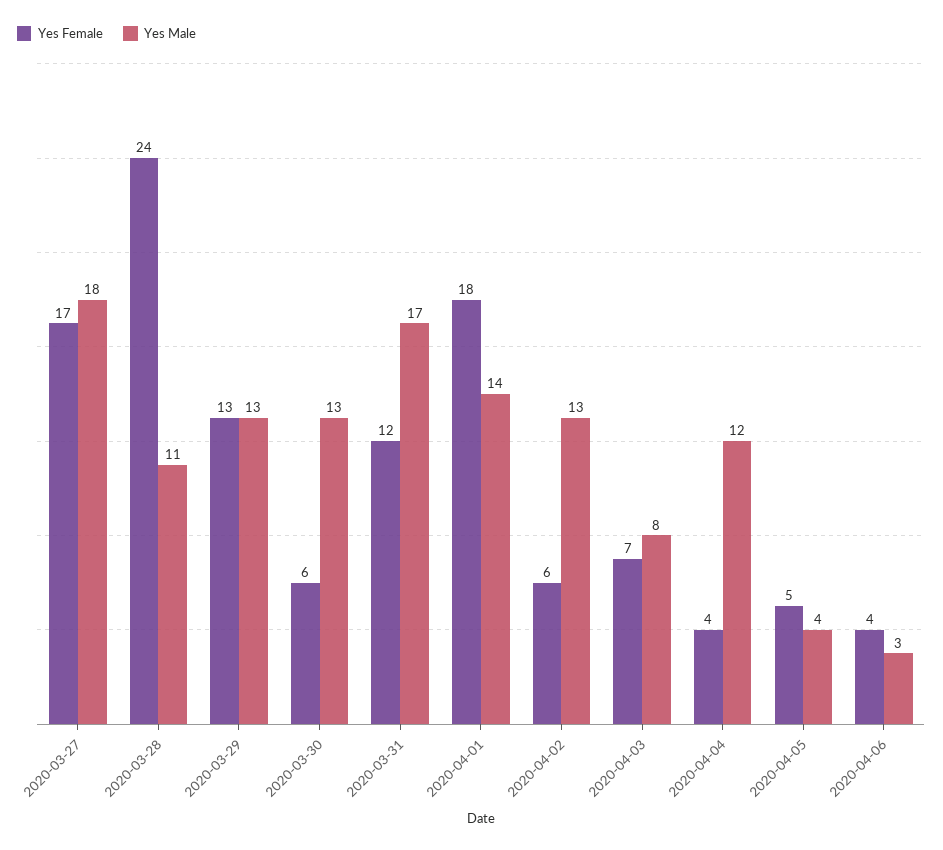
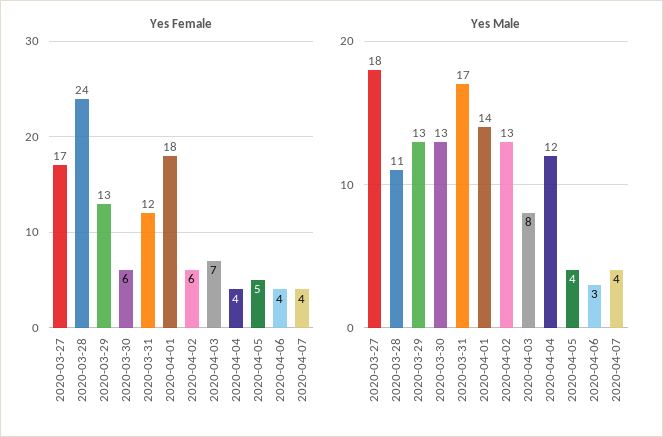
Yes Female, 2020-04-07: none -> 4
Yes Male, 2020-04-07: none -> 4

